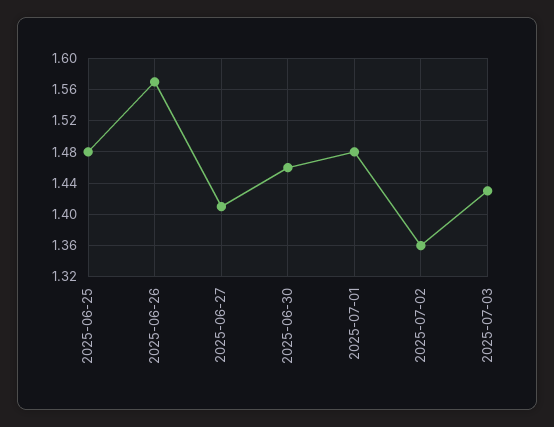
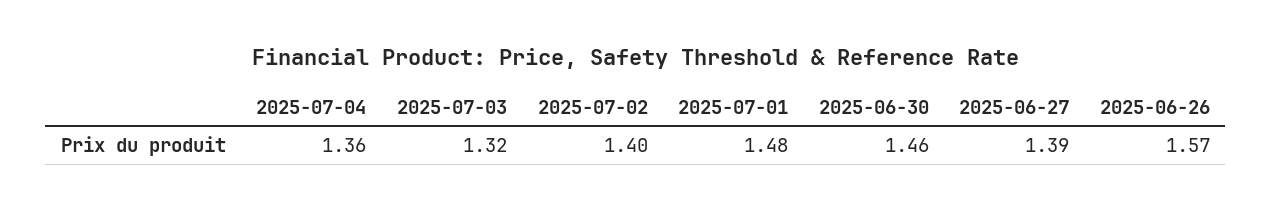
2025-06-25: 1.48 -> none
2025-06-27: 1.41 -> 1.39
2025-07-02: 1.36 -> 1.4
2025-07-03: 1.43 -> 1.32
2025-07-04: none -> 1.36

